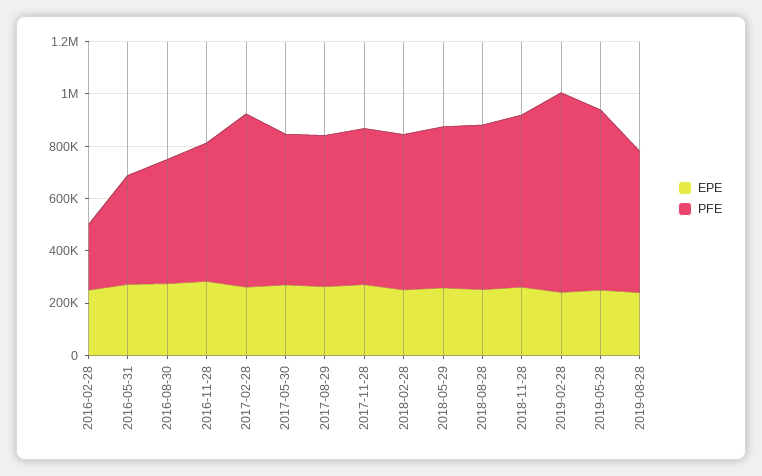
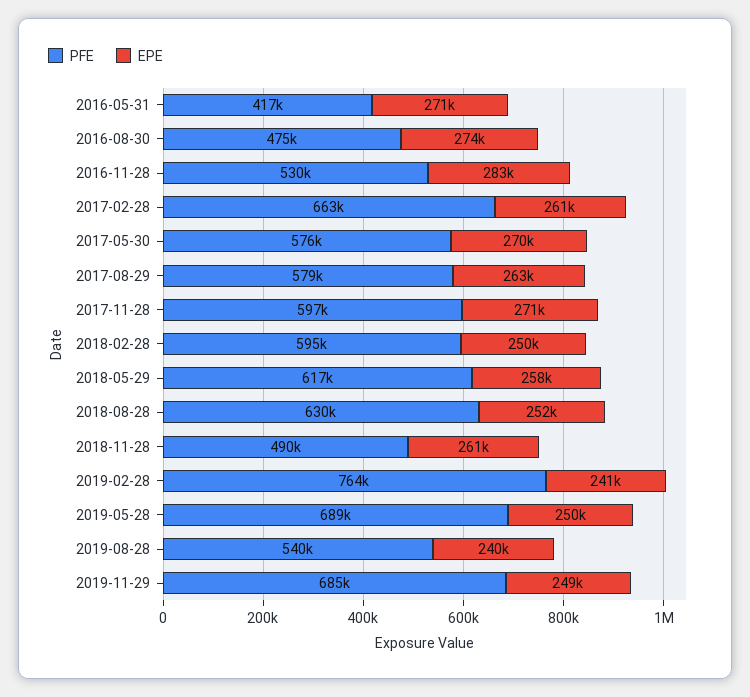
EPE, 2016-02-28: 250000 -> none
PFE, 2016-02-28: 250000 -> none
PFE, 2018-11-28: 650000 -> 490000
PFE, 2019-11-29: none -> 685000
EPE, 2019-11-29: none -> 249000

